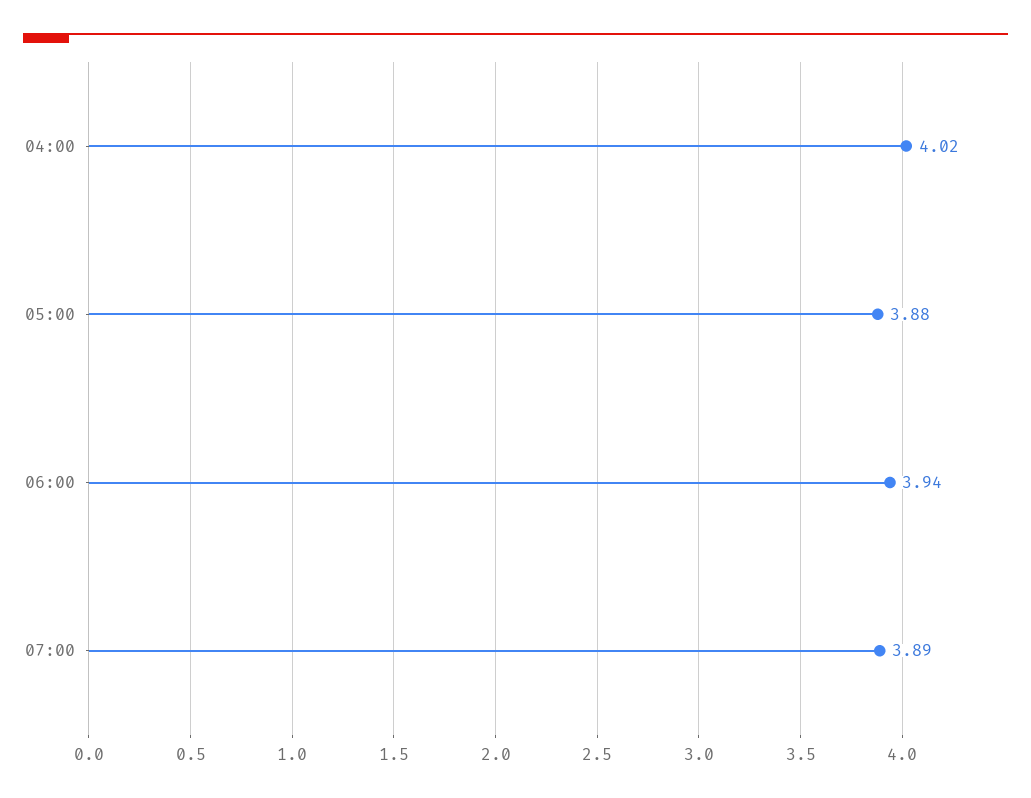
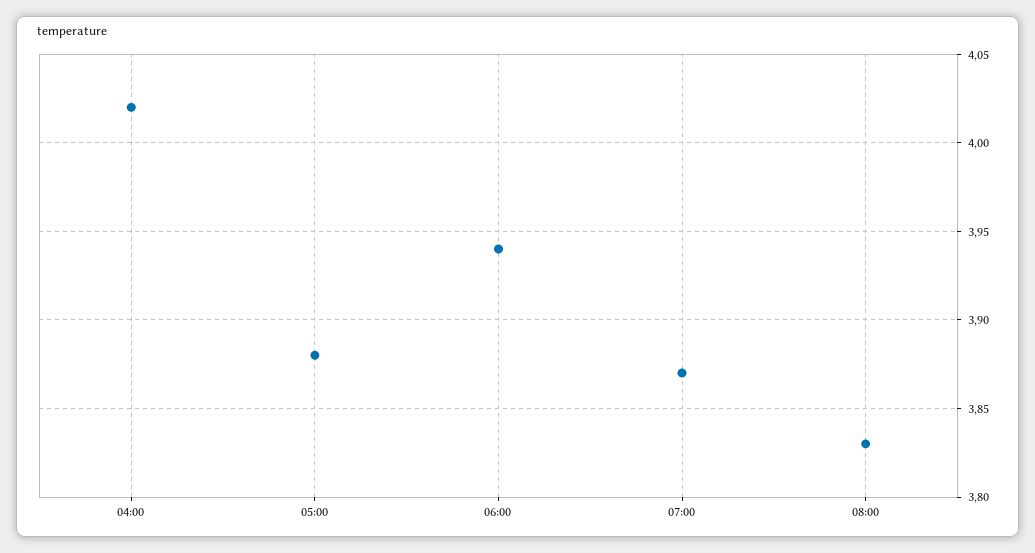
07:00: 3.89 -> 3.87
08:00: none -> 3.83

